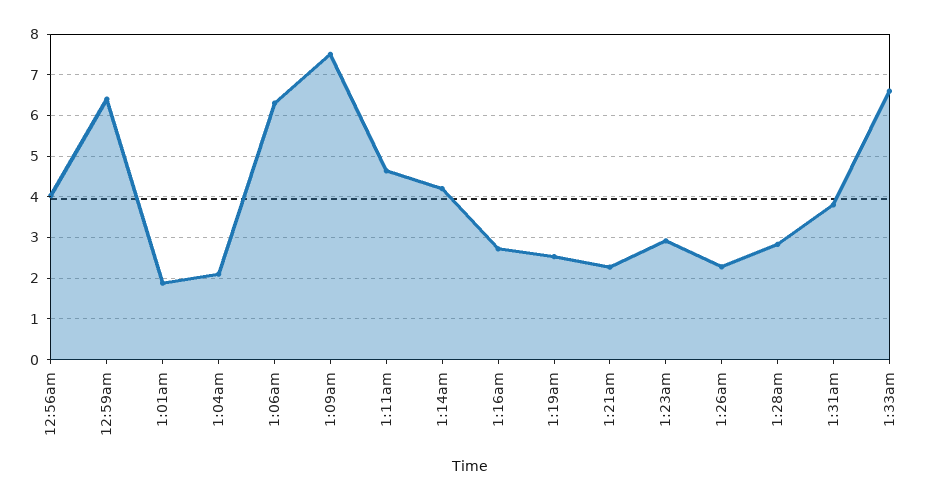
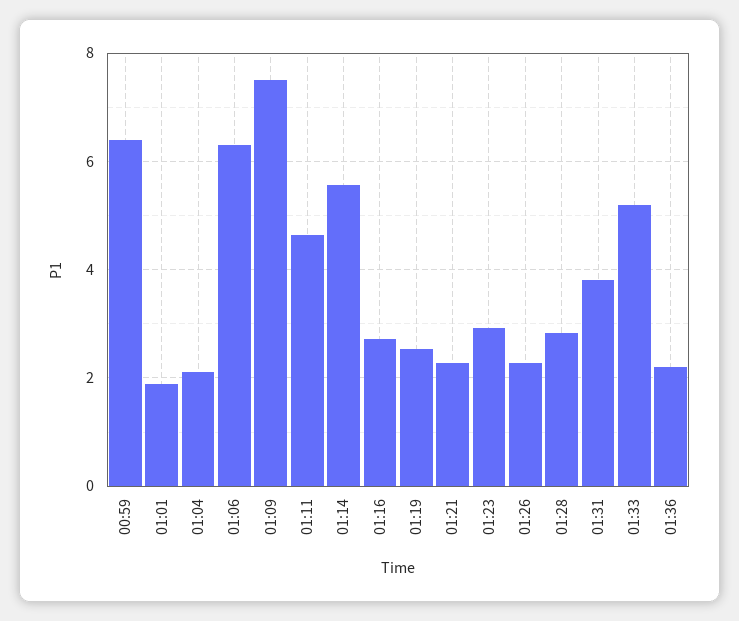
12:56am: 4 -> none
1:14am: 4.2 -> 5.6
1:33am: 6.6 -> 5.2
01:36: none -> 2.2

